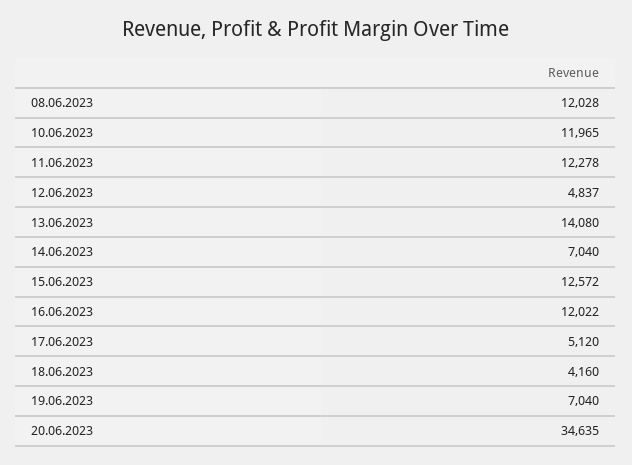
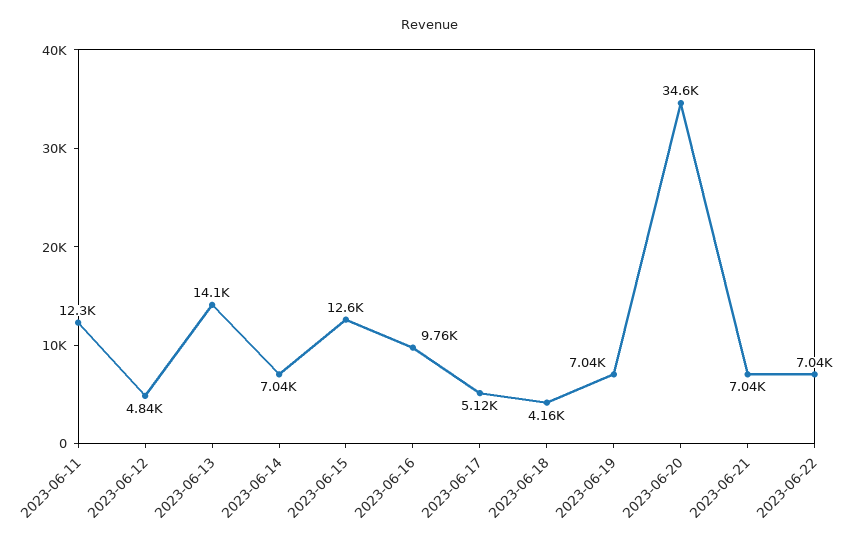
08.06.2023: 12028 -> none
10.06.2023: 11965 -> none
16.06.2023: 12022 -> 9760
2023-06-21: none -> 7040
2023-06-22: none -> 7040

